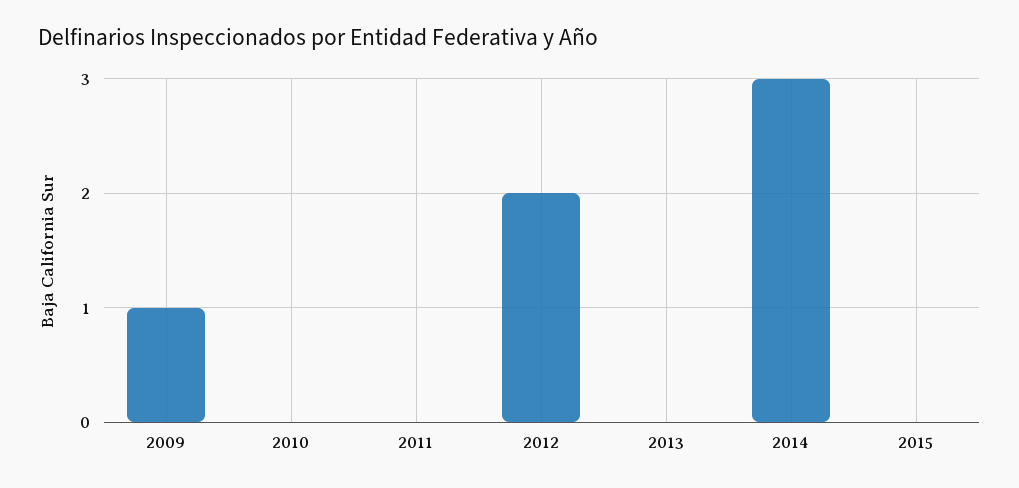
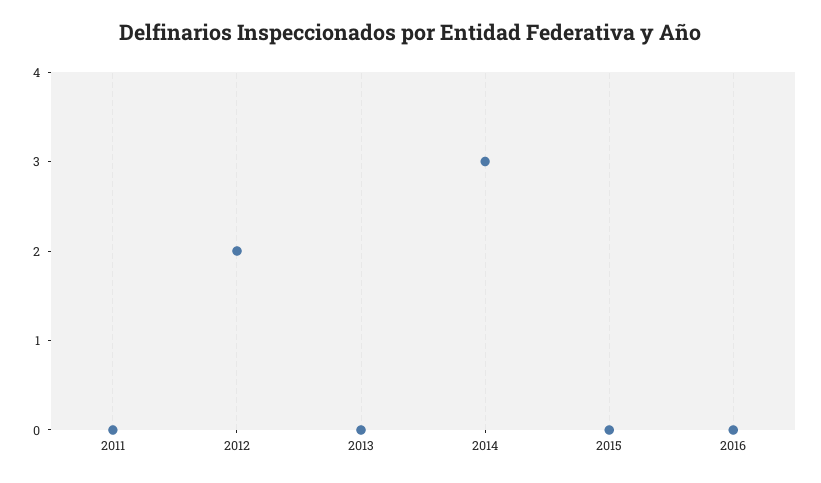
2009: 1 -> none
2010: 0 -> none
2016: none -> 0

